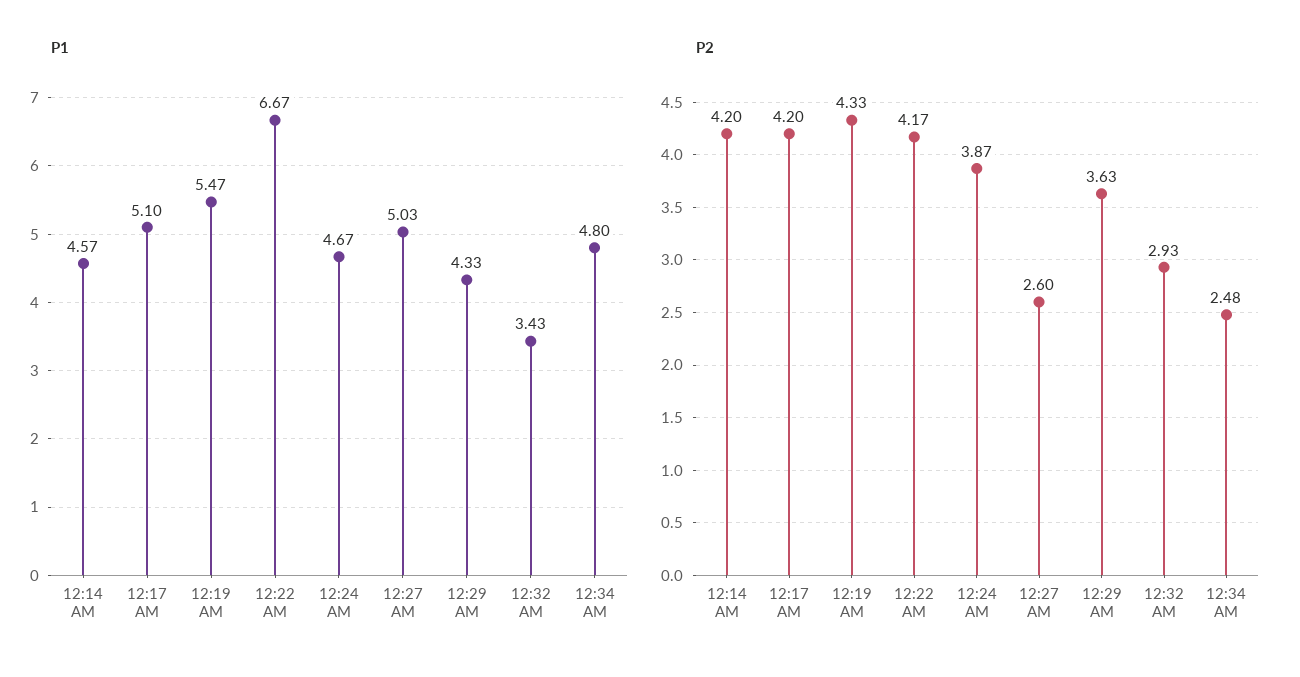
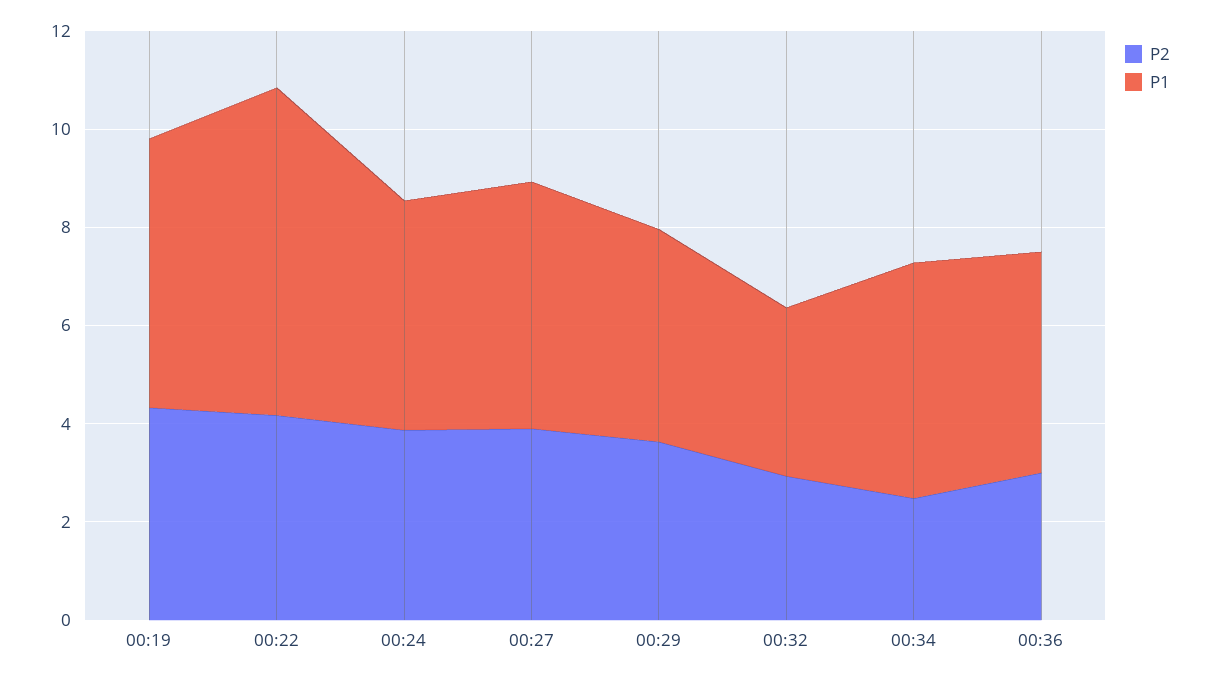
P1, 12:14 AM: 4.57 -> none
P1, 12:17 AM: 5.1 -> none
P2, 12:14 AM: 4.2 -> none
P2, 12:17 AM: 4.2 -> none
P2, 12:27 AM: 2.6 -> 4
P2, 00:36: none -> 3
P1, 00:36: none -> 4.5

